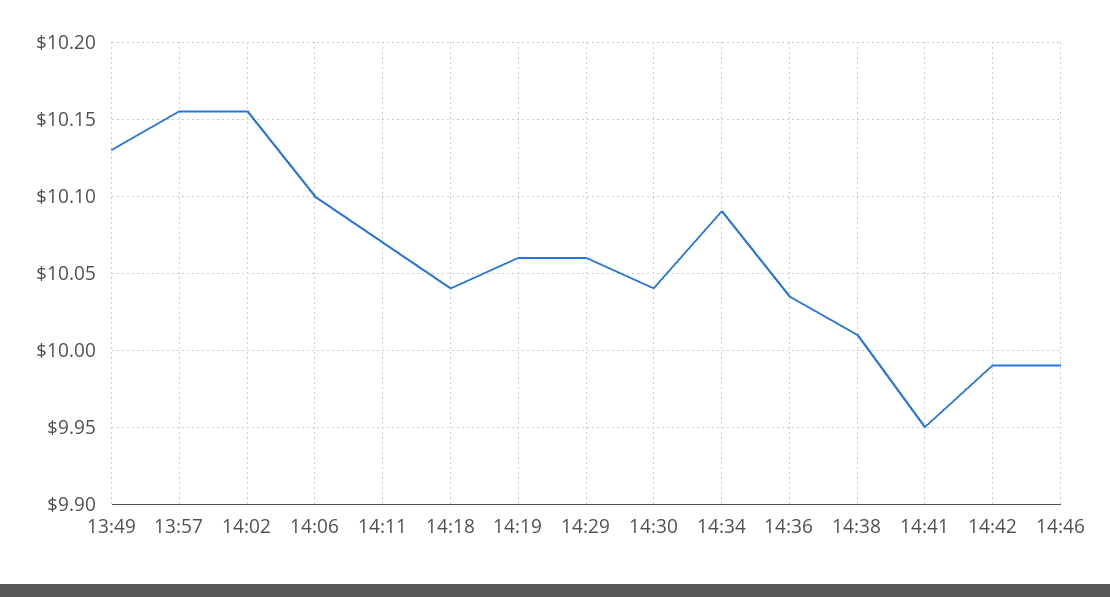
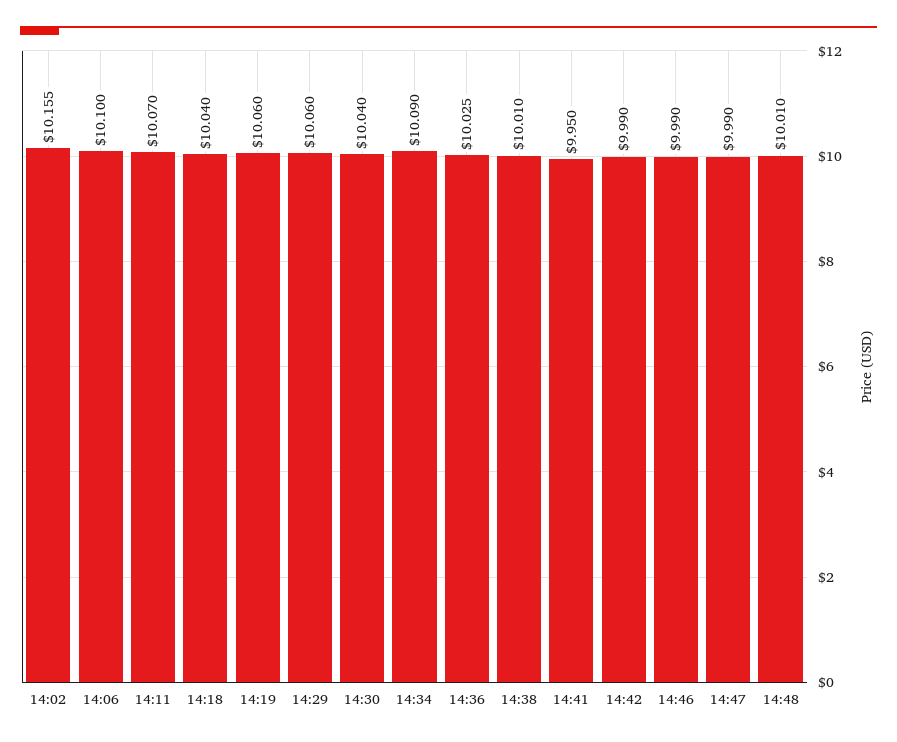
13:49: 10.13 -> none
13:57: 10.155 -> none
14:36: 10.035 -> 10.025
14:47: none -> 9.99
14:48: none -> 10.01

